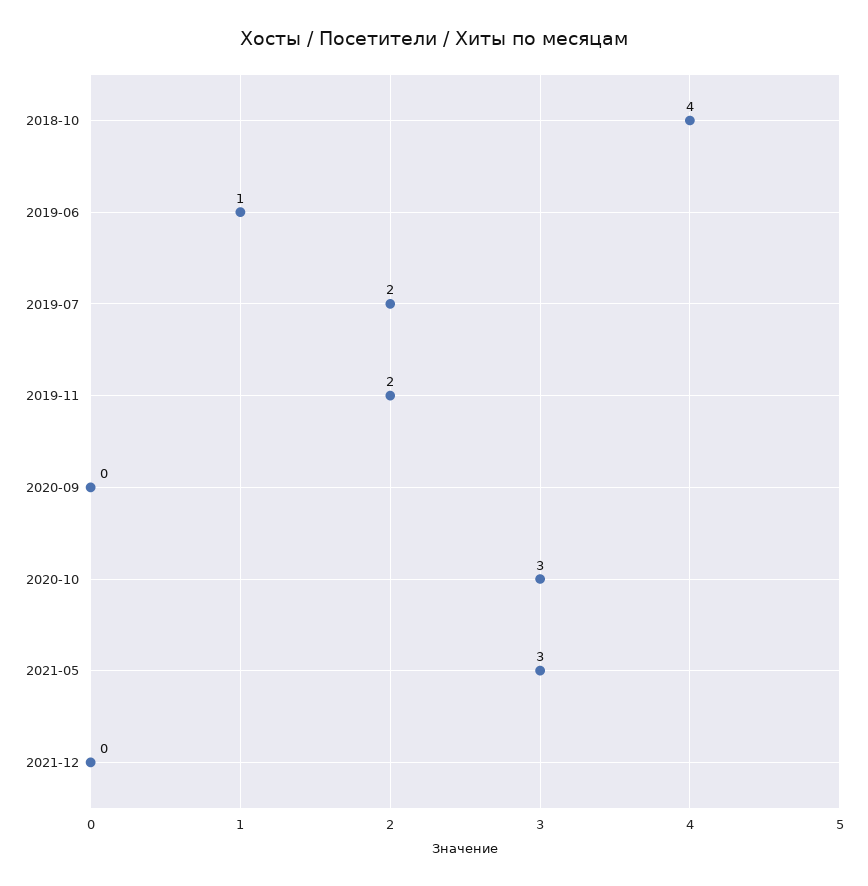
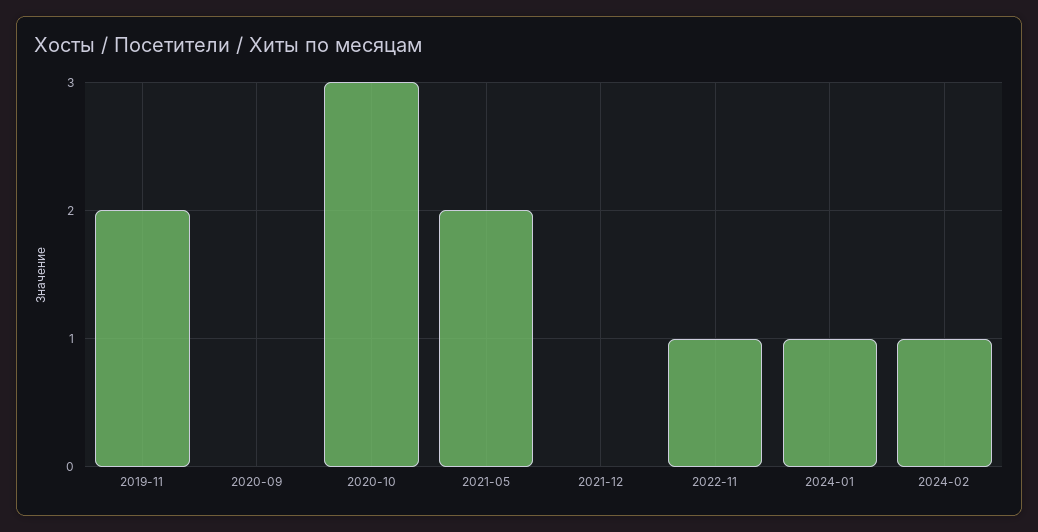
2018-10: 4 -> none
2019-06: 1 -> none
2019-07: 2 -> none
2021-05: 3 -> 2
2022-11: none -> 1
2024-01: none -> 1
2024-02: none -> 1

